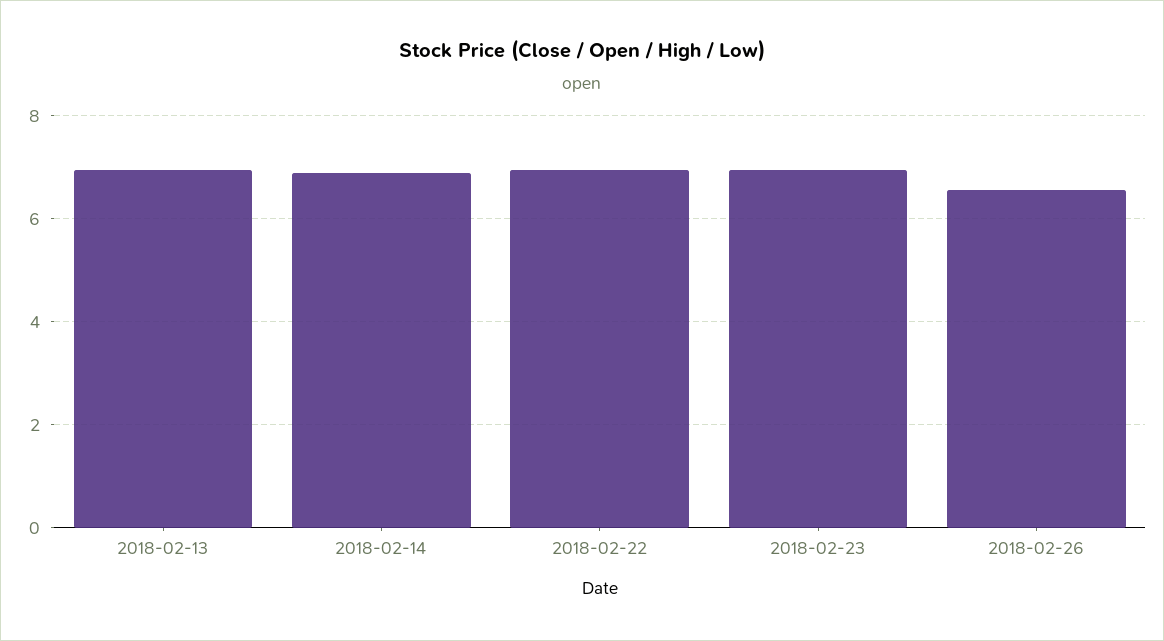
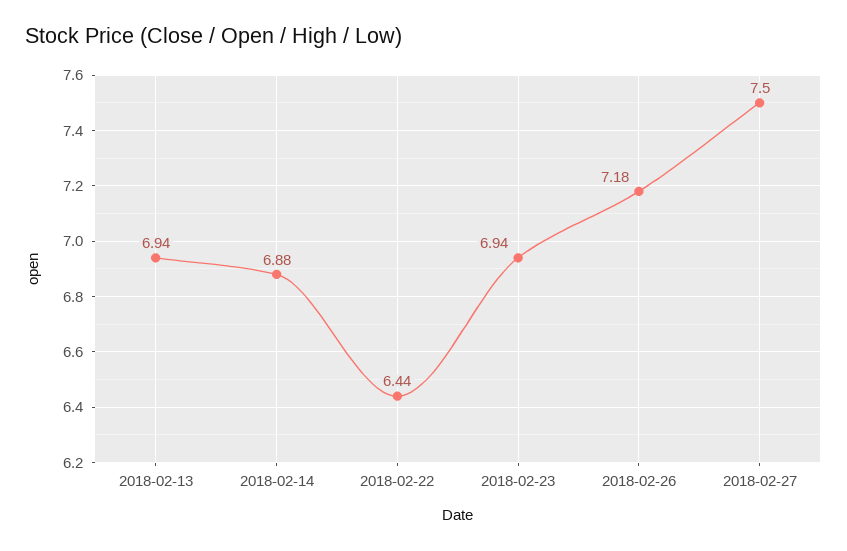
2018-02-22: 7 -> 6.44
2018-02-26: 6.6 -> 7.18
2018-02-27: none -> 7.5

